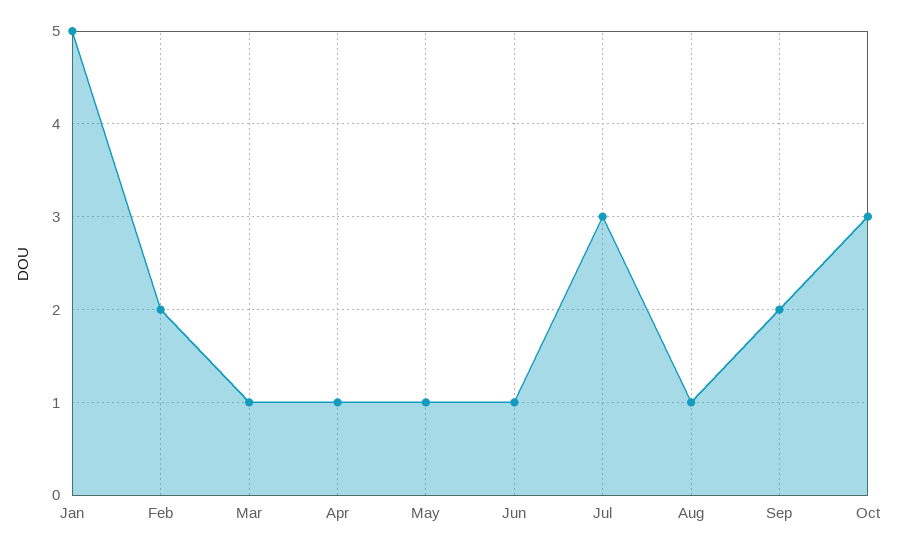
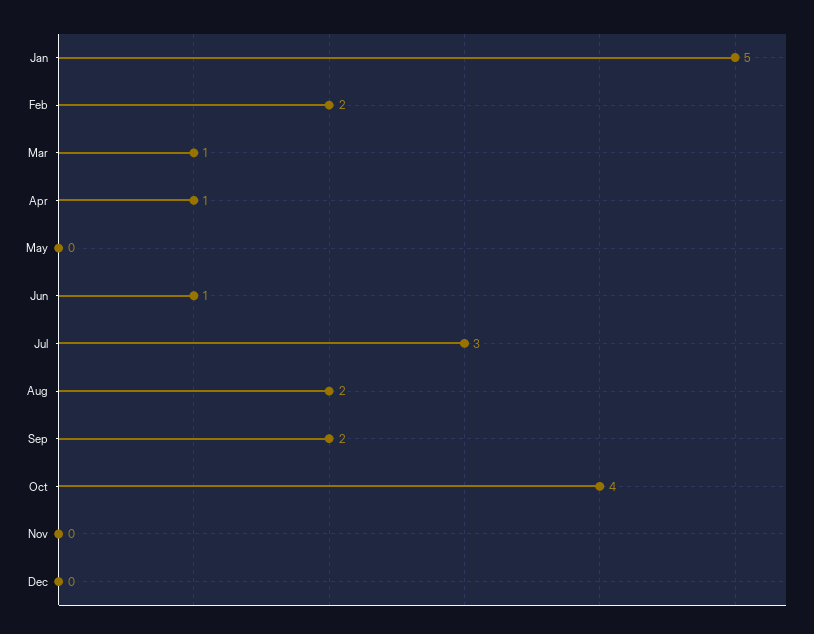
May: 1 -> 0
Aug: 1 -> 2
Oct: 3 -> 4
Nov: none -> 0
Dec: none -> 0

